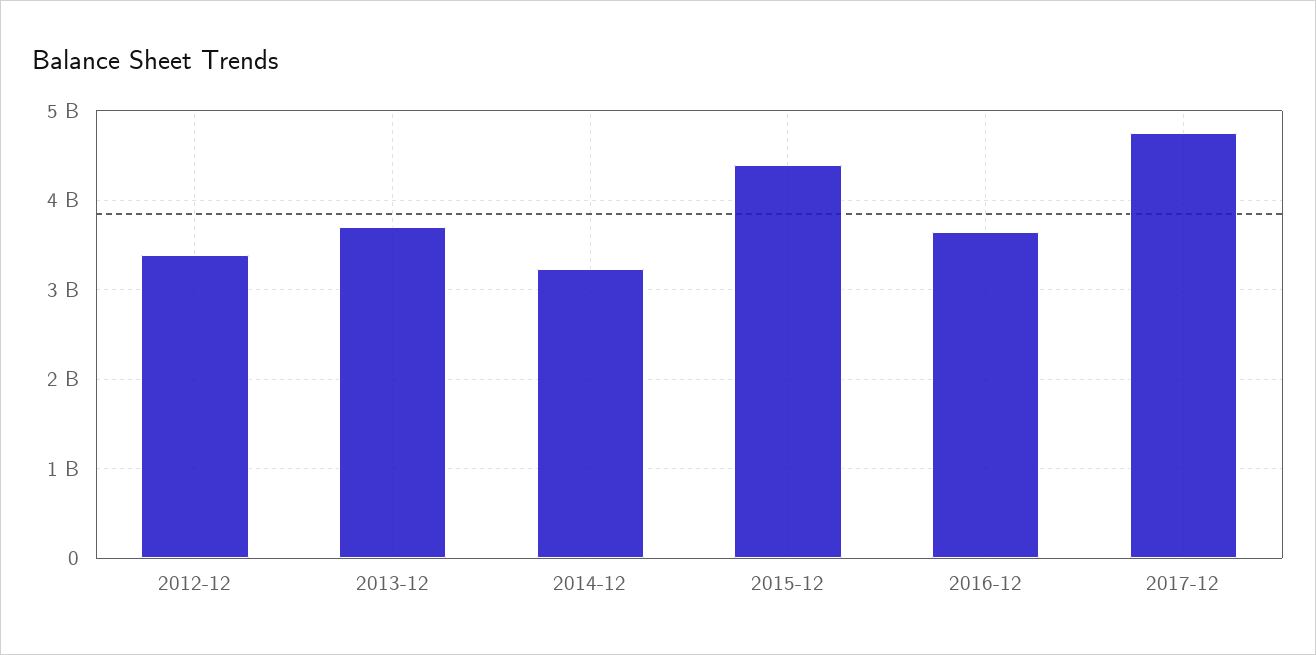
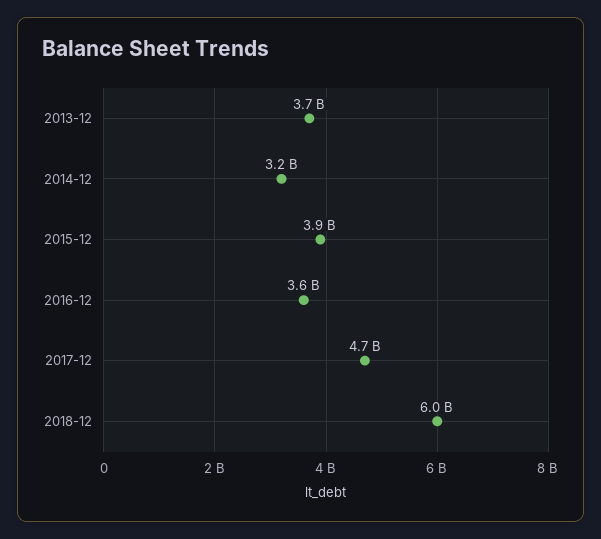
2012-12: 3400000000 -> none
2015-12: 4400000000 -> 3900000000
2018-12: none -> 6000000000

